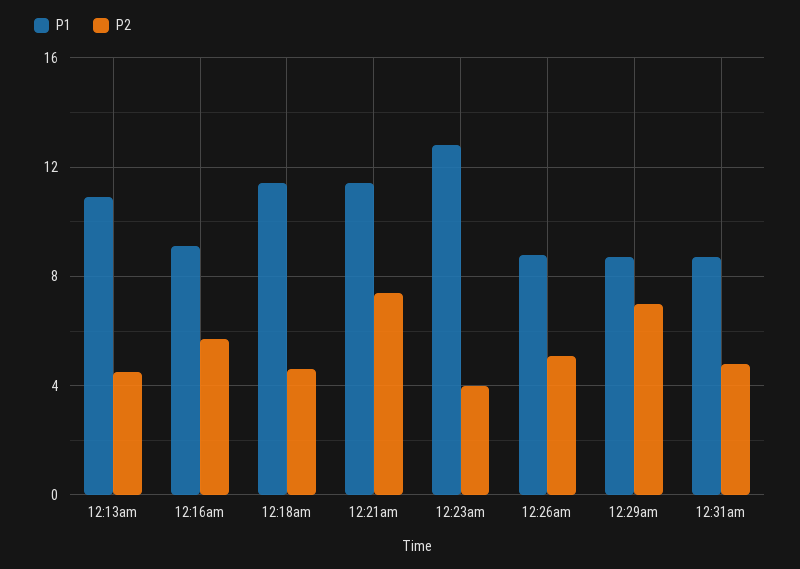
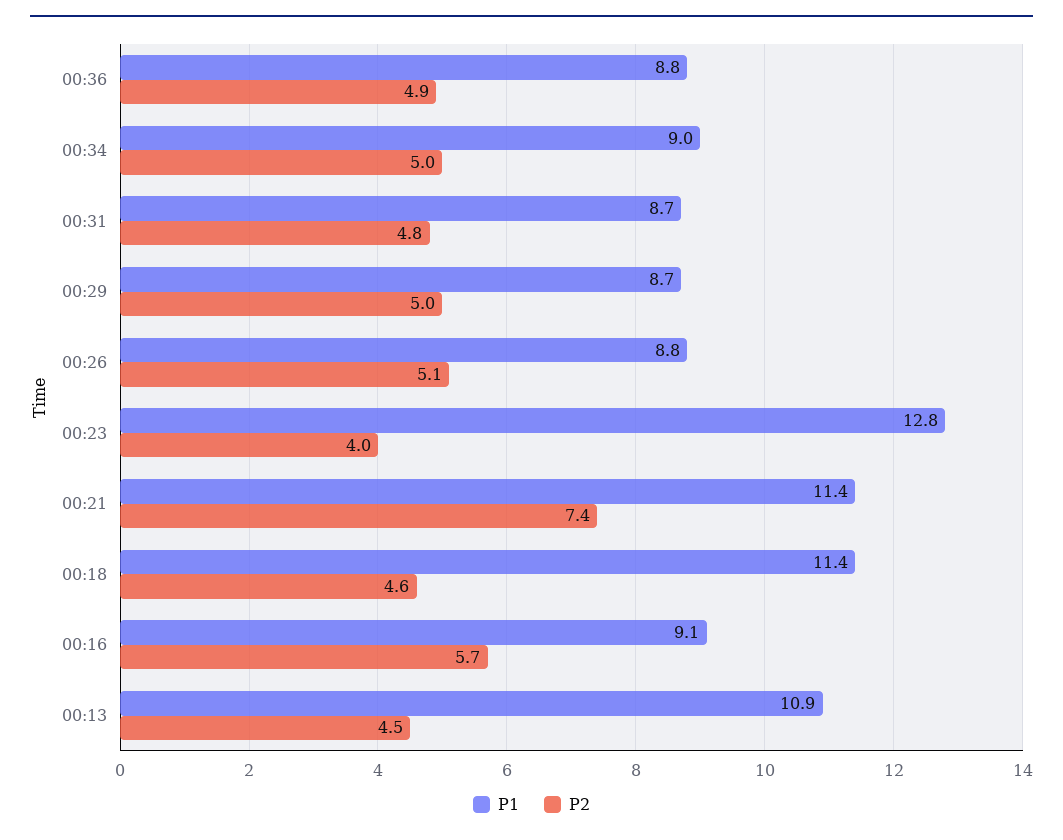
P2, 12:29am: 7 -> 5
P1, 00:36: none -> 8.8
P2, 00:36: none -> 4.9
P1, 00:34: none -> 9
P2, 00:34: none -> 5

